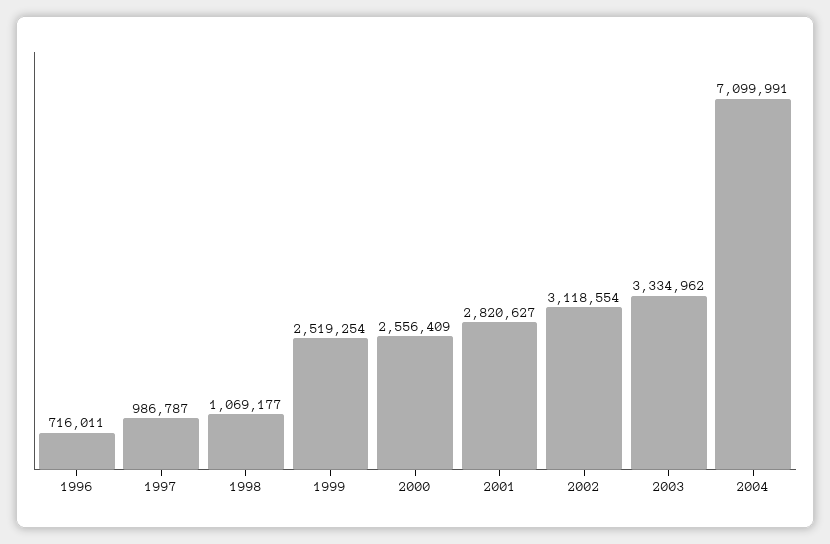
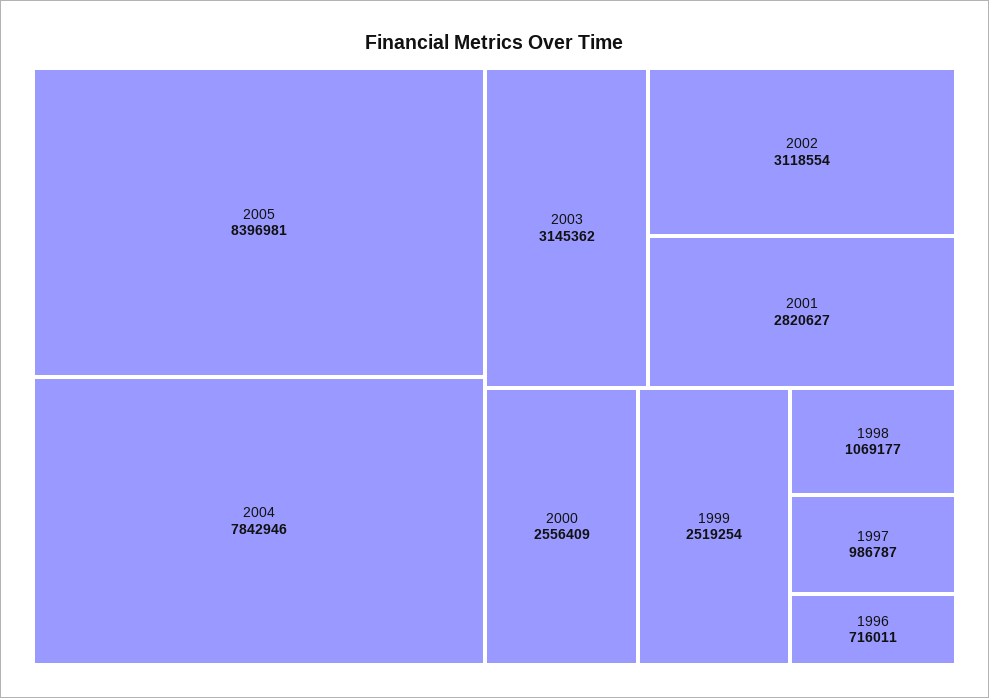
2003: 3334962 -> 3145362
2004: 7099991 -> 7842946
2005: none -> 8396981

